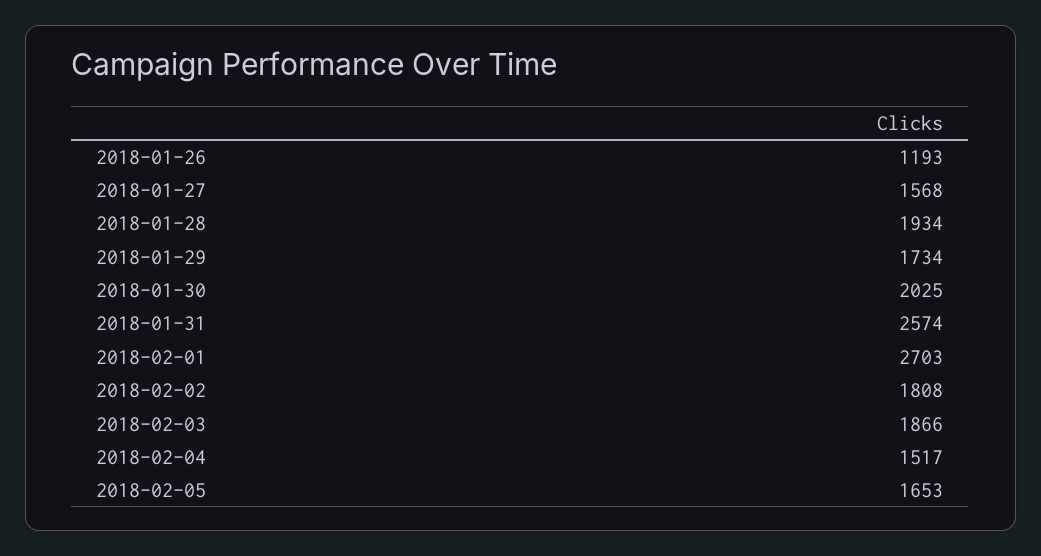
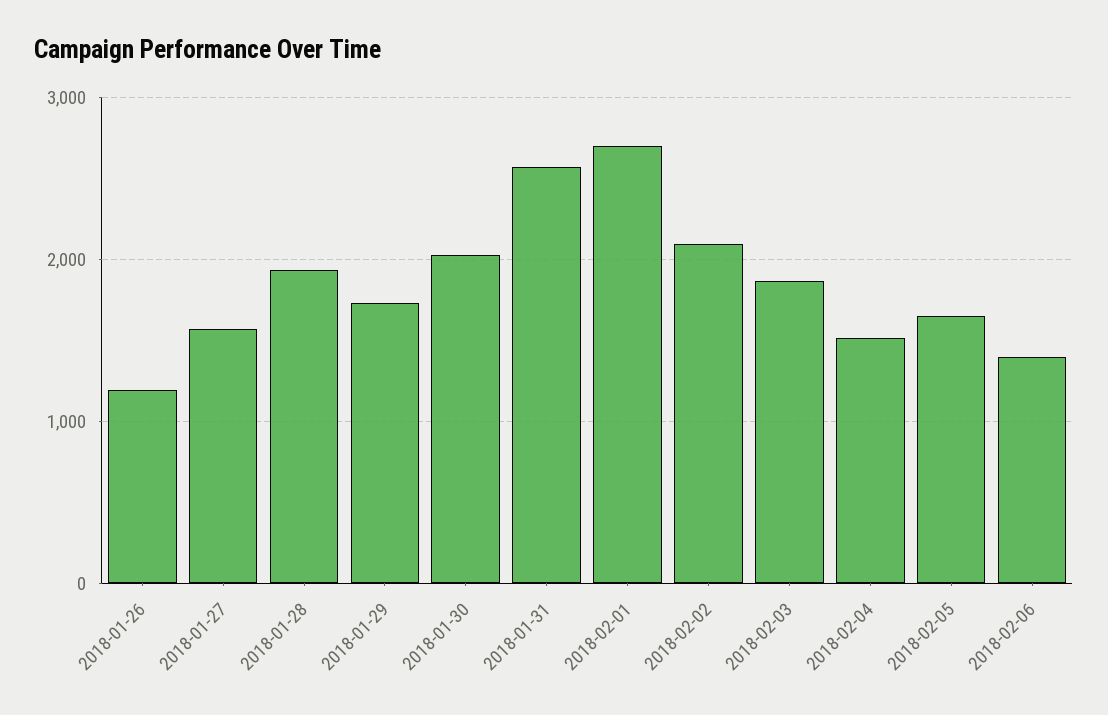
2018-02-02: 1808 -> 2100
2018-02-06: none -> 1400

